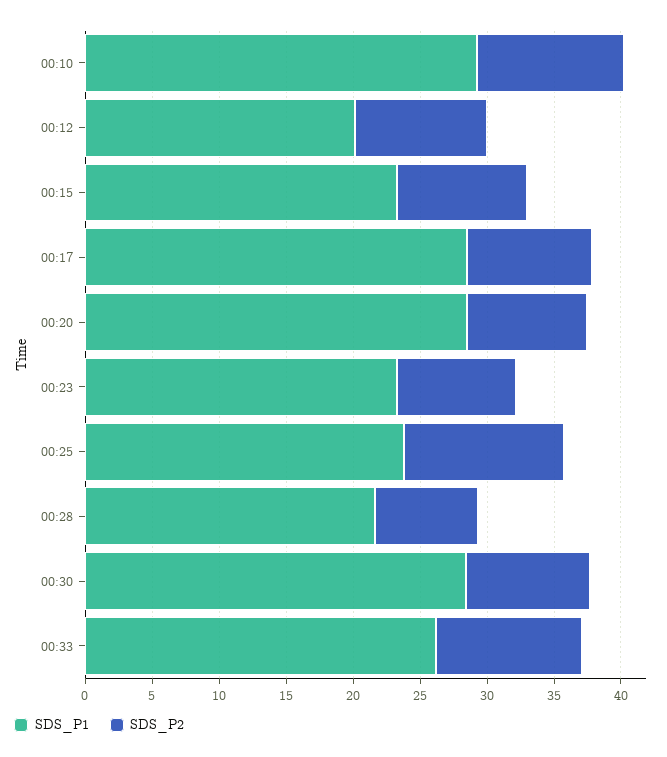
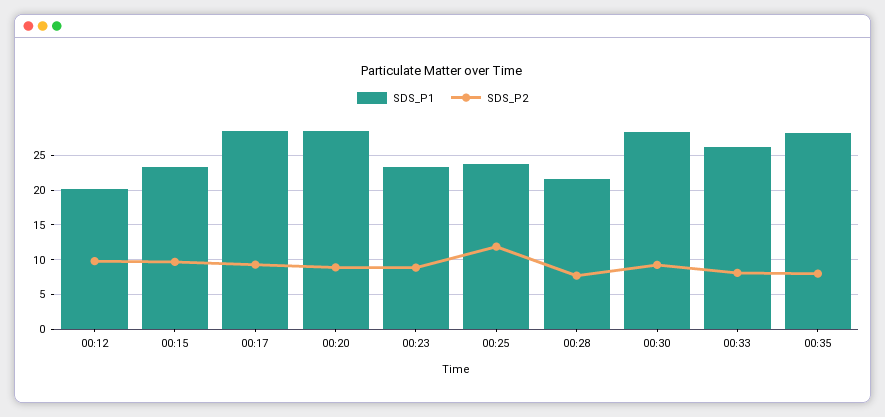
SDS_P1, 00:10: 29 -> none
SDS_P2, 00:10: 11 -> none
SDS_P2, 00:33: 11 -> 8
SDS_P1, 00:35: none -> 28
SDS_P2, 00:35: none -> 8

